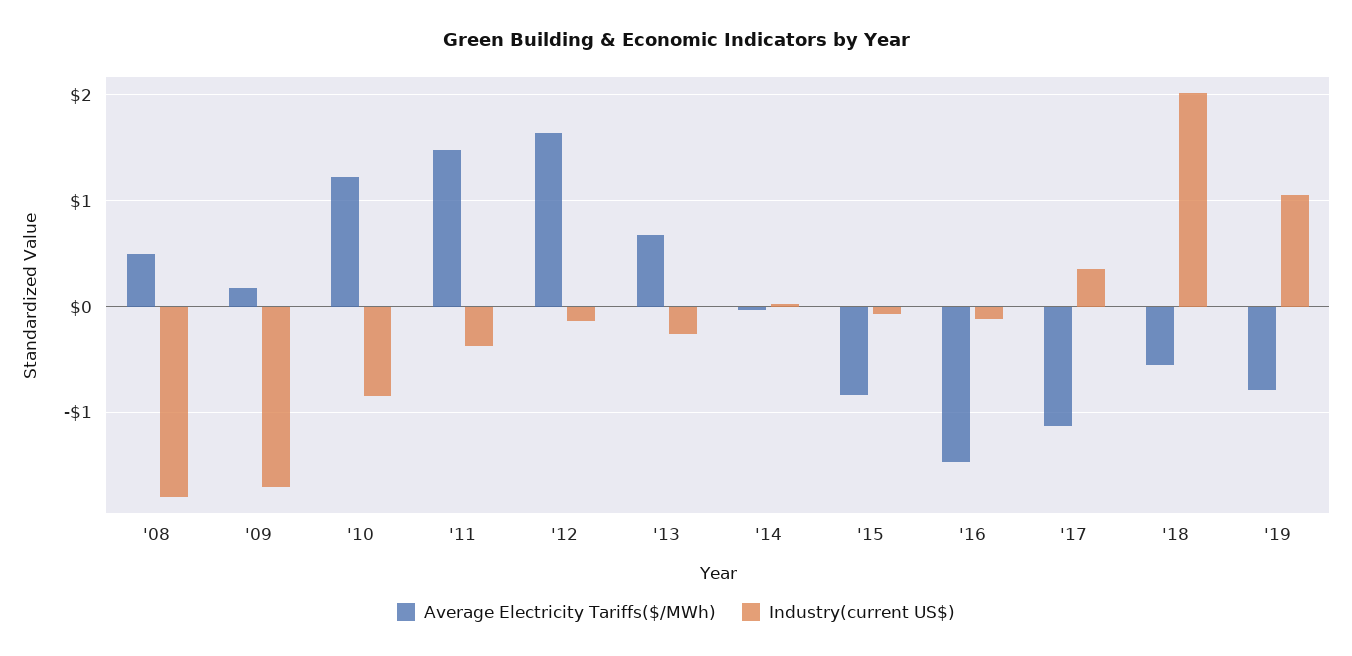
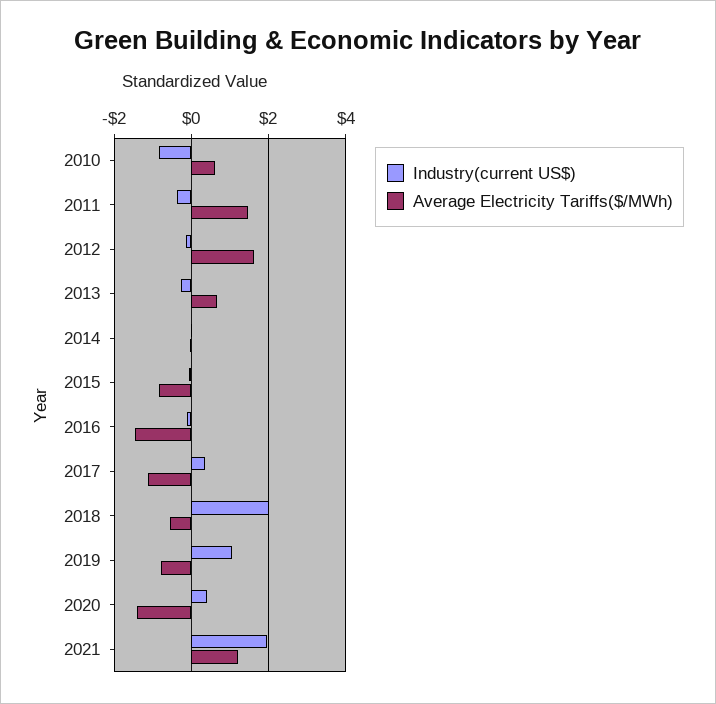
Average Electricity Tariffs($/MWh), '08: 0.5 -> none
Industry(current US$), '08: -1.8 -> none
Average Electricity Tariffs($/MWh), '09: 0.2 -> none
Industry(current US$), '09: -1.7 -> none
Average Electricity Tariffs($/MWh), '10: 1.2 -> 0.6
Industry(current US$), 2020: none -> 0.4
Average Electricity Tariffs($/MWh), 2020: none -> -1.4
Industry(current US$), 2021: none -> 2
Average Electricity Tariffs($/MWh), 2021: none -> 1.2

